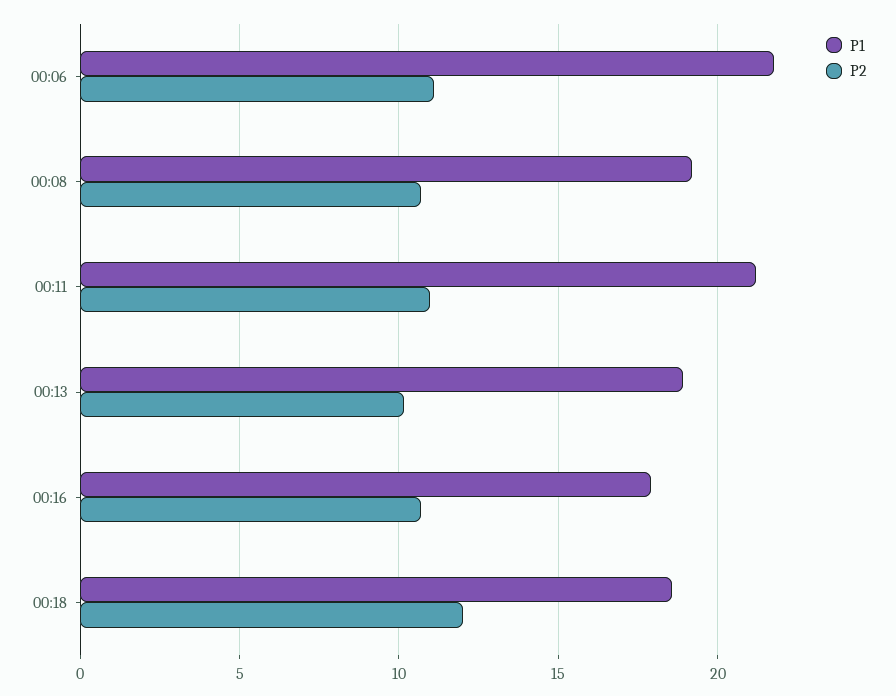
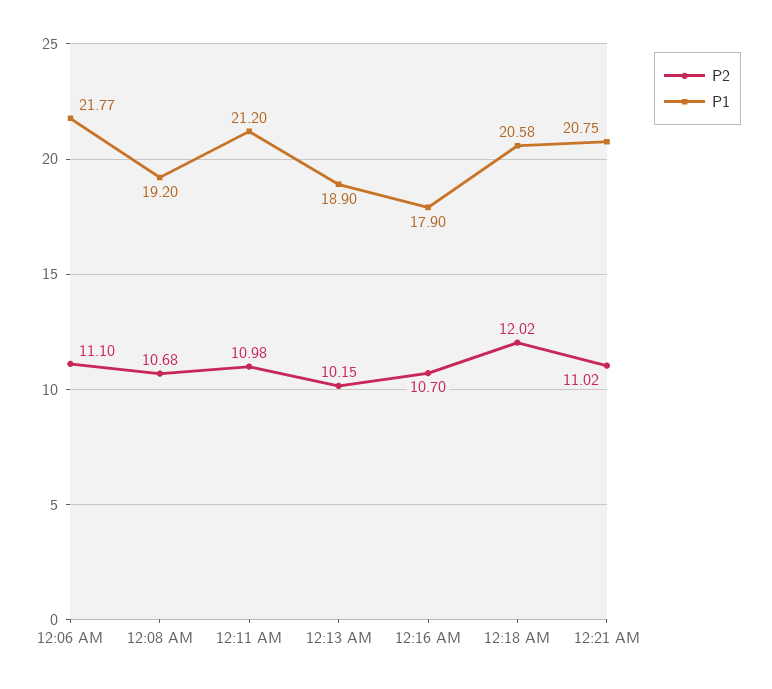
P1, 00:18: 18.5 -> 20.58
P2, 12:21 AM: none -> 11.02
P1, 12:21 AM: none -> 20.75

